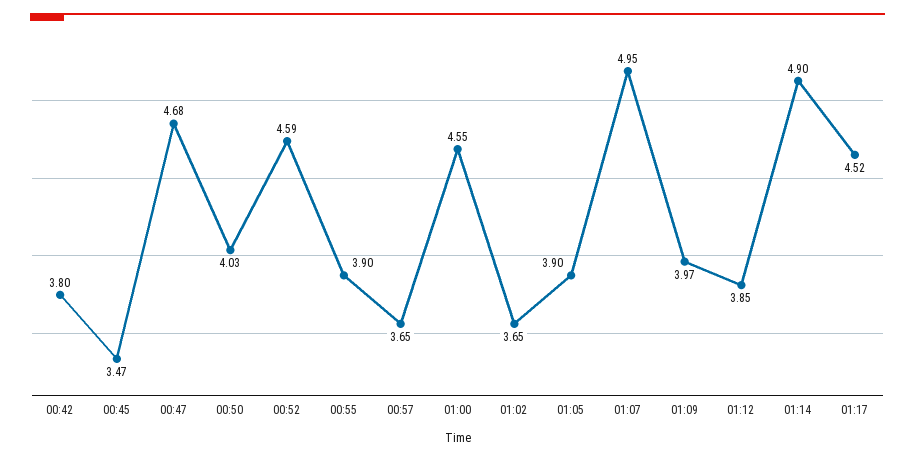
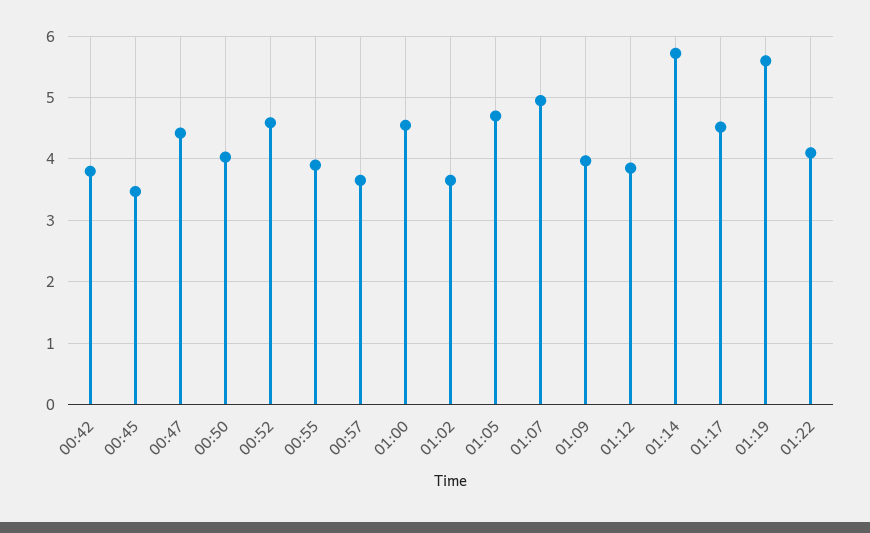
00:47: 4.68 -> 4.4
01:05: 3.9 -> 4.7
01:14: 4.9 -> 5.7
01:19: none -> 5.6
01:22: none -> 4.1

